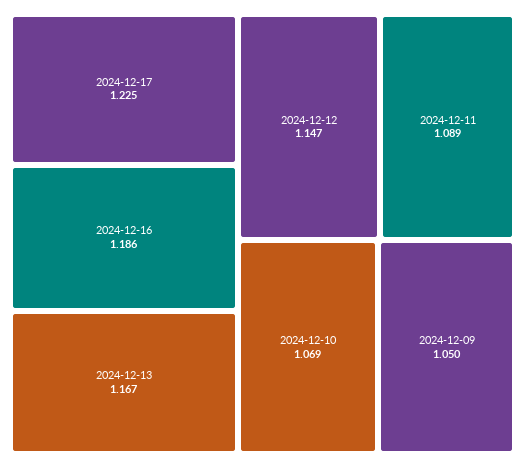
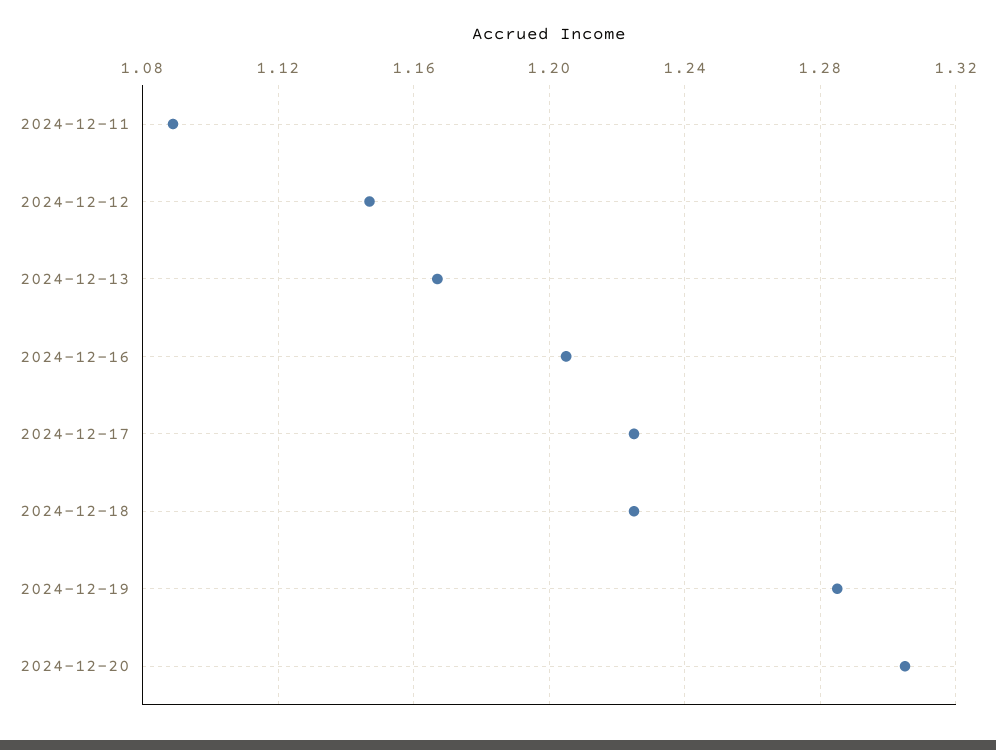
2024-12-16: 1.186 -> 1.205
2024-12-10: 1.069 -> none
2024-12-09: 1.05 -> none
2024-12-18: none -> 1.225
2024-12-19: none -> 1.285
2024-12-20: none -> 1.305

